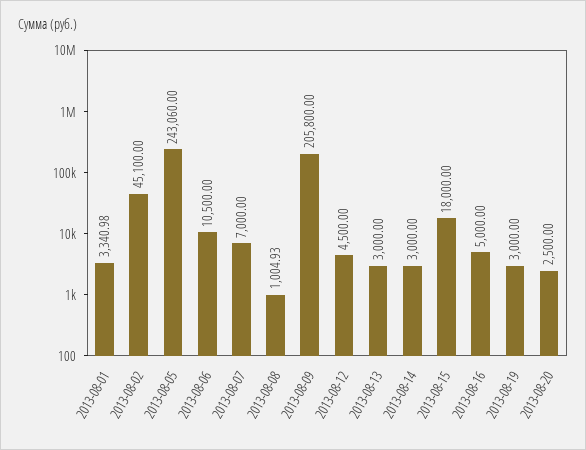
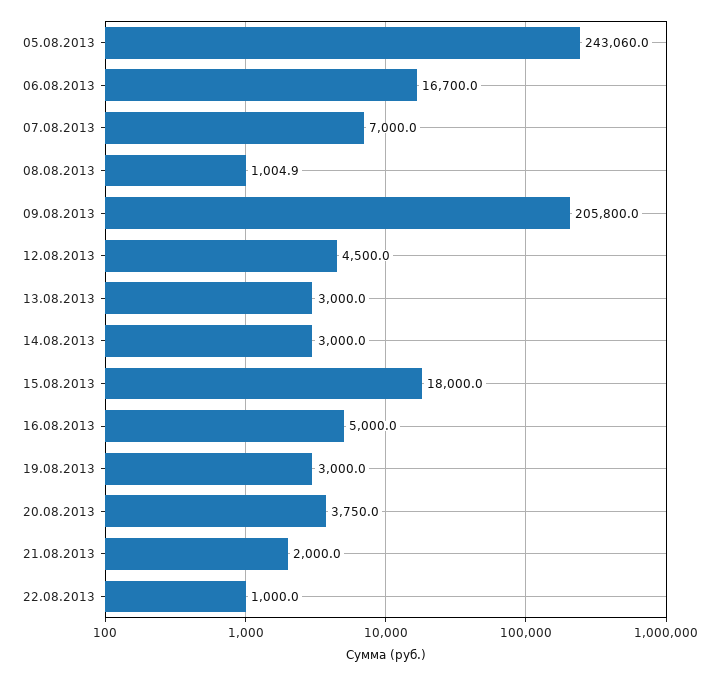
2013-08-01: 3340.98 -> none
2013-08-02: 45100 -> none
2013-08-06: 10500 -> 16700
2013-08-20: 2500 -> 3750
21.08.2013: none -> 2000
22.08.2013: none -> 1000

